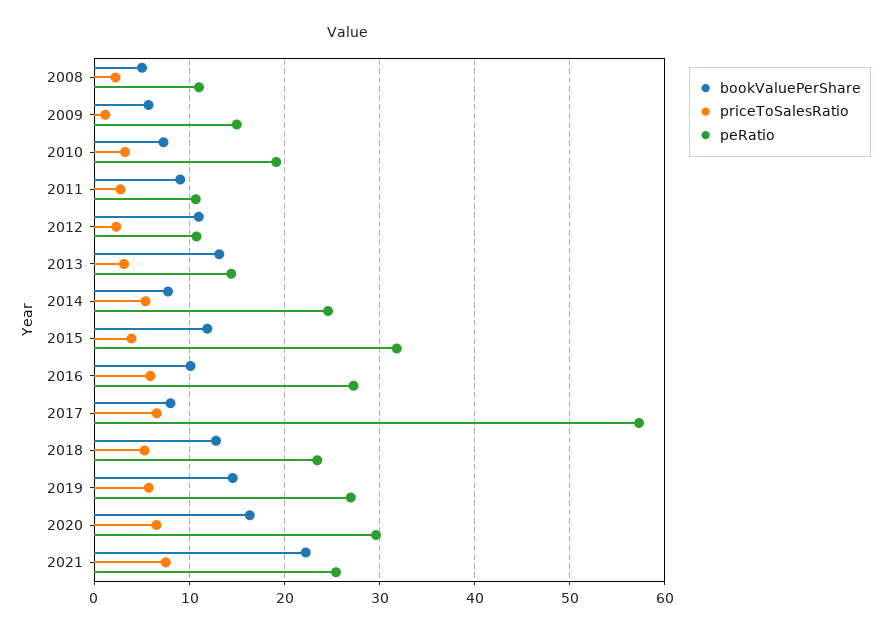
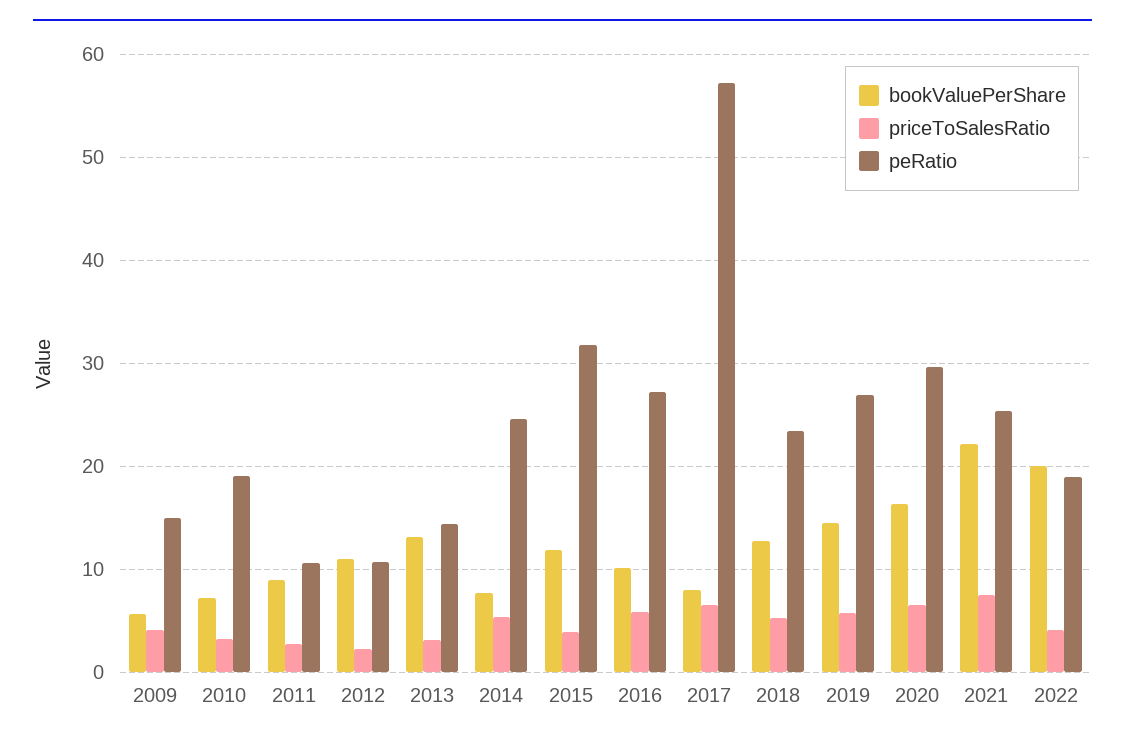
bookValuePerShare, 2008: 5 -> none
priceToSalesRatio, 2008: 2 -> none
peRatio, 2008: 11 -> none
priceToSalesRatio, 2009: 1 -> 4
bookValuePerShare, 2022: none -> 20
priceToSalesRatio, 2022: none -> 4
peRatio, 2022: none -> 19

